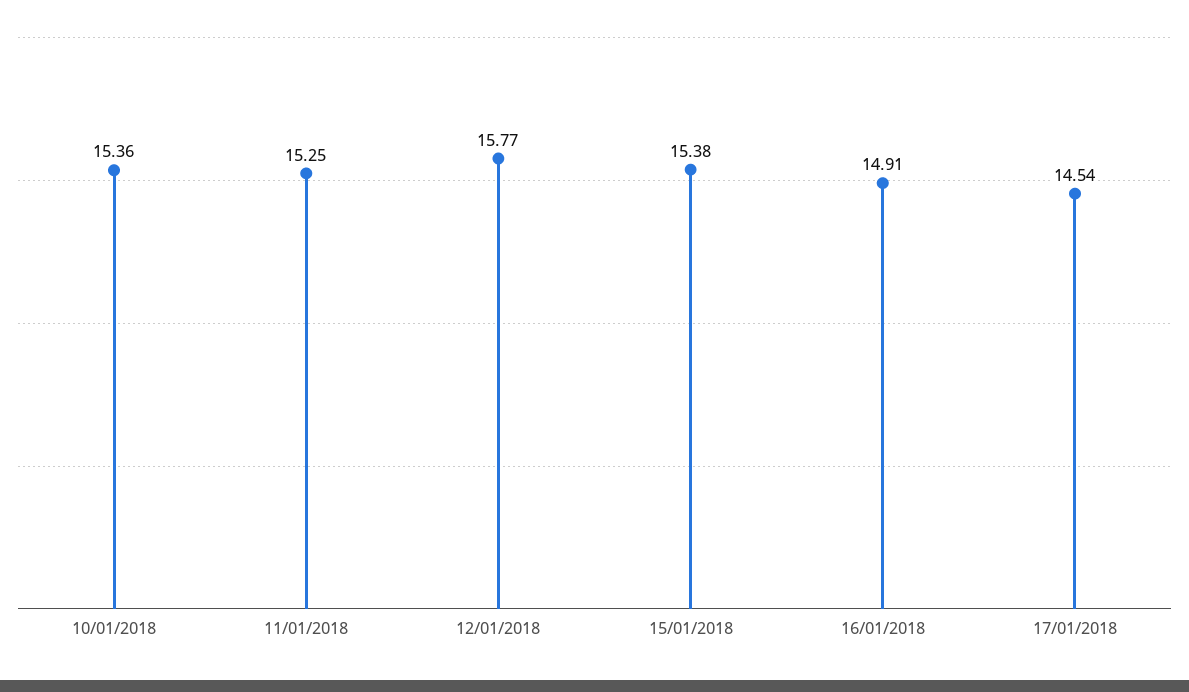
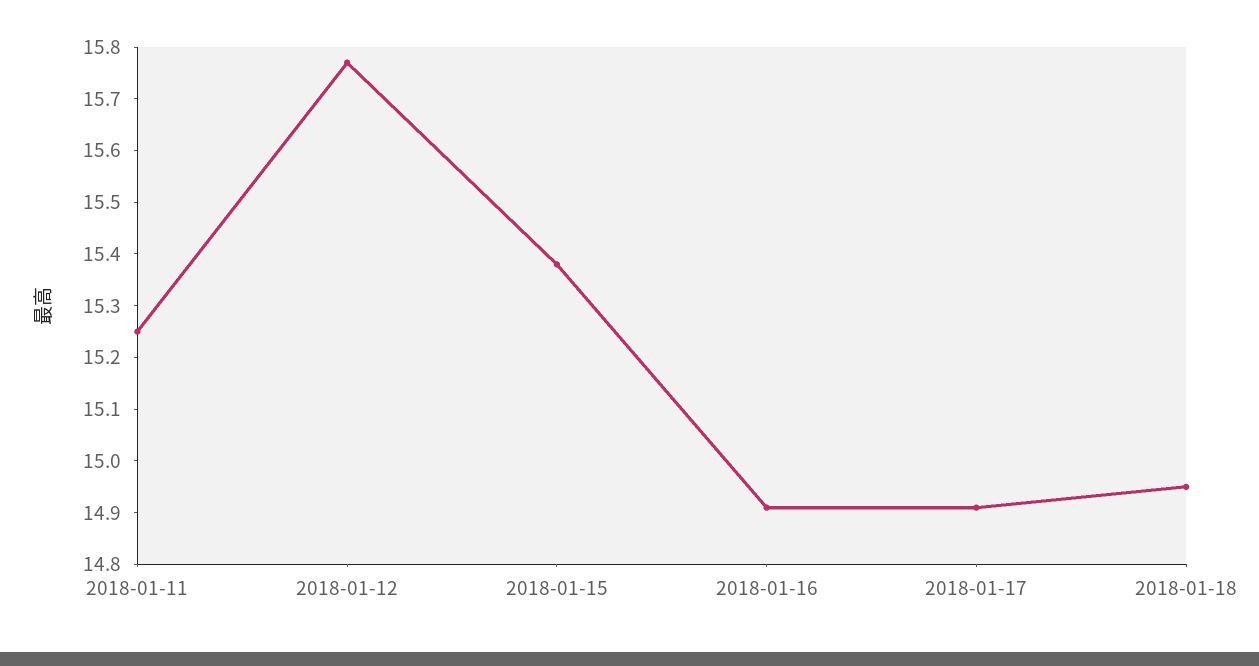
10/01/2018: 15.36 -> none
17/01/2018: 14.54 -> 14.9
2018-01-18: none -> 14.95

